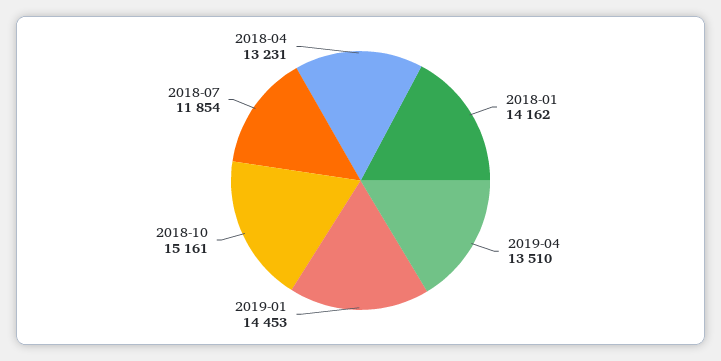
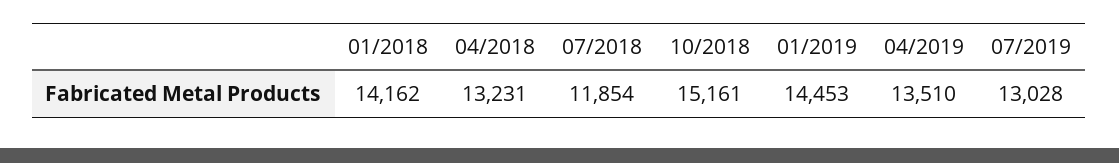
07/2019: none -> 13028

